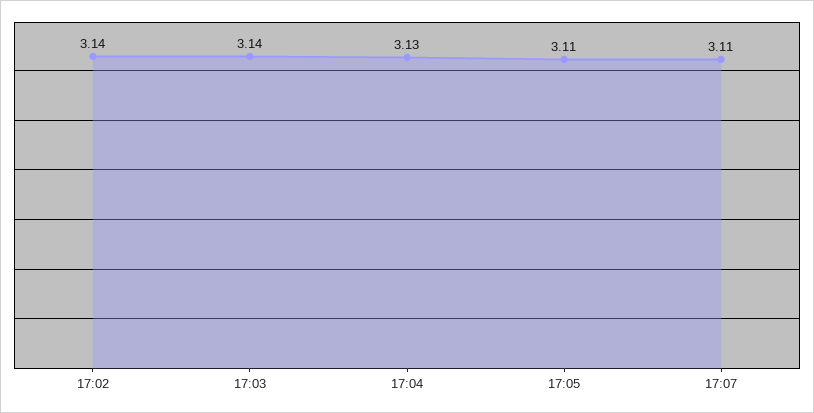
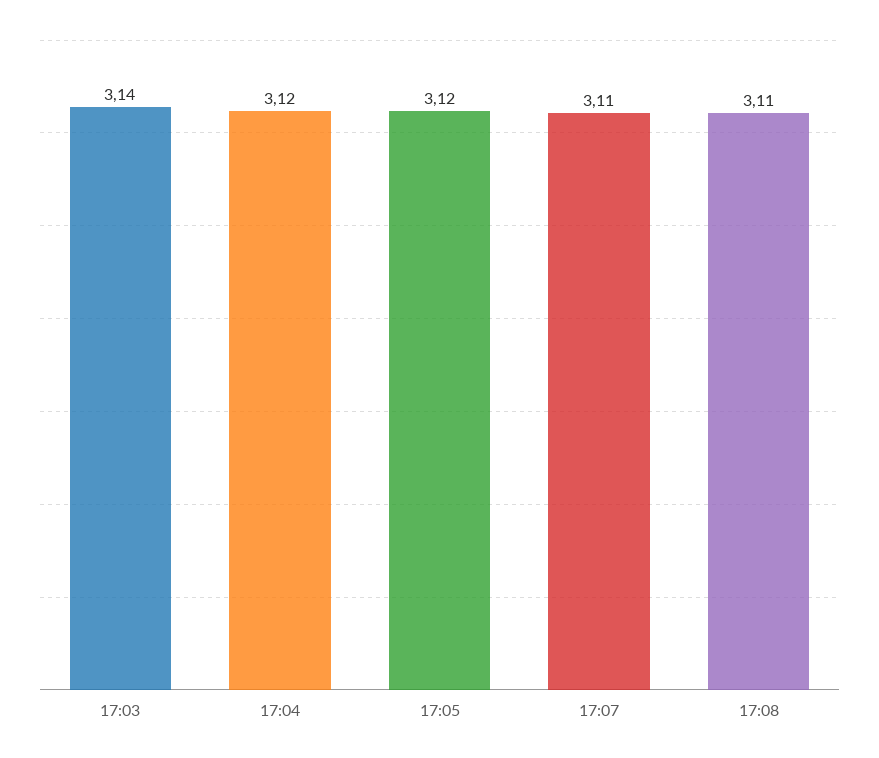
17:02: 3.14 -> none
17:04: 3.13 -> 3.12
17:05: 3.11 -> 3.12
17:08: none -> 3.11

